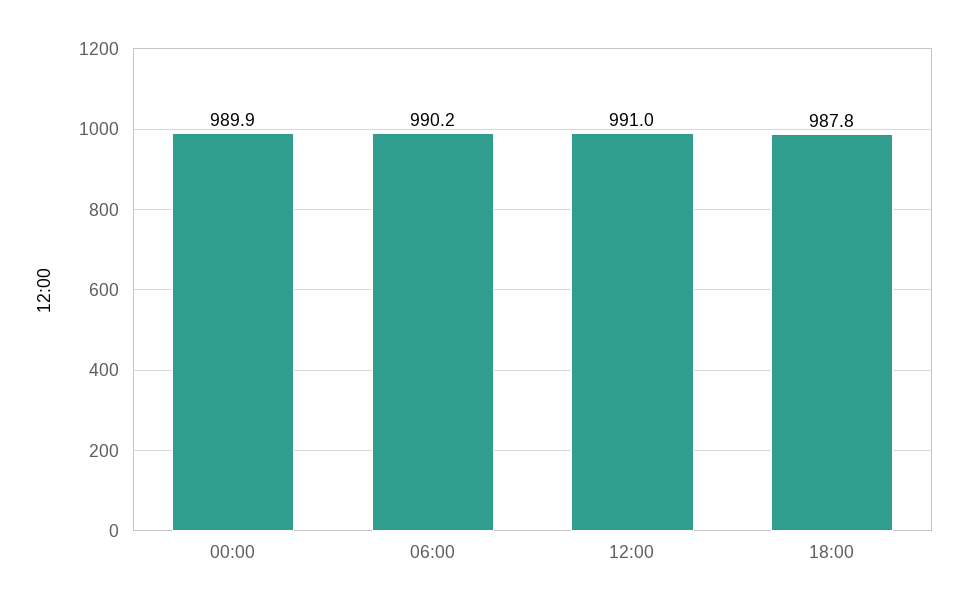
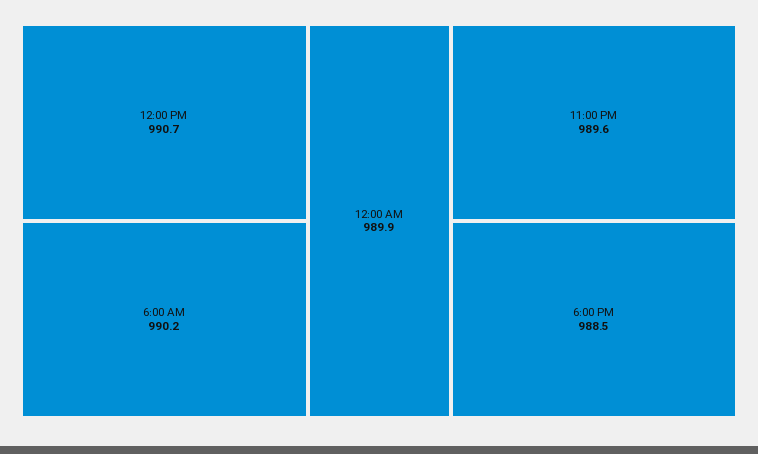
12:00: 991 -> 990.7
18:00: 987.8 -> 988.5
11:00 PM: none -> 989.6

